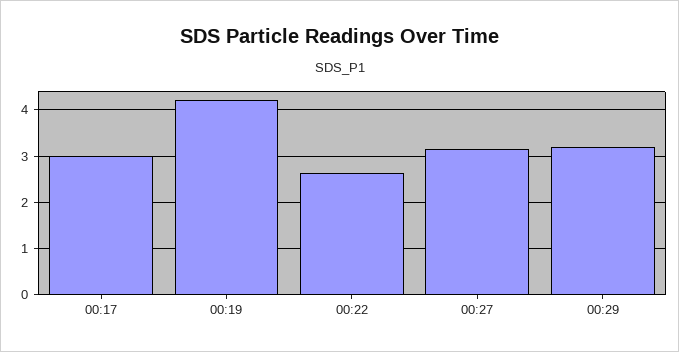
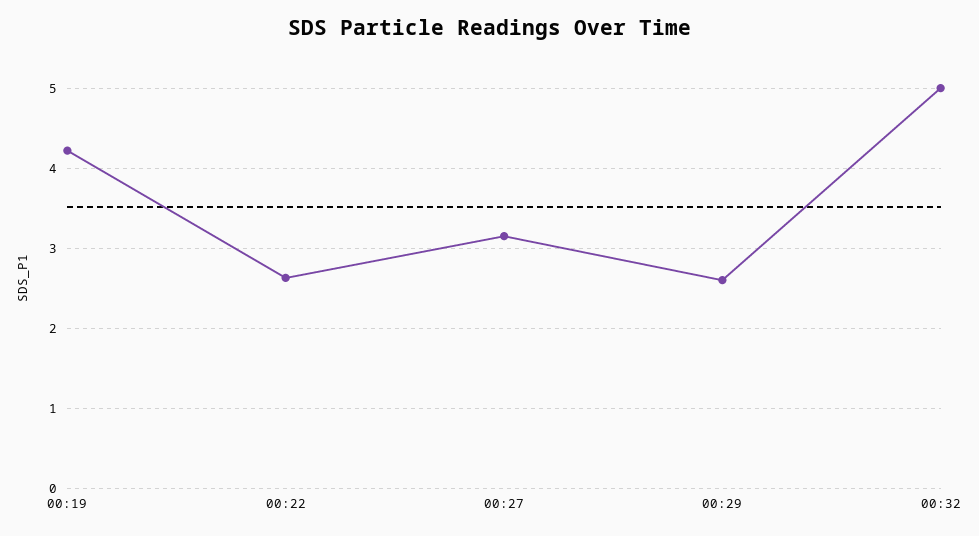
00:17: 3 -> none
00:29: 3.2 -> 2.6
00:32: none -> 5

